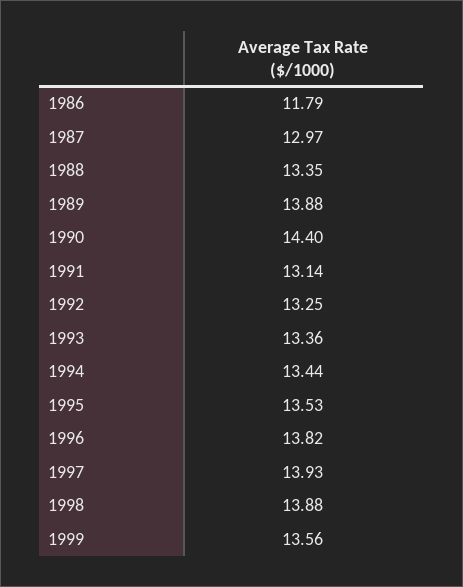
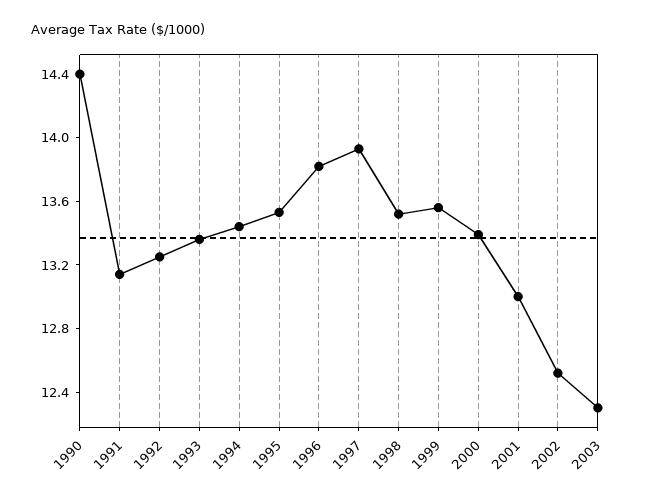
1986: 11.79 -> none
1987: 12.97 -> none
1988: 13.35 -> none
1989: 13.88 -> none
1998: 13.88 -> 13.5
2000: none -> 13.4
2001: none -> 13
2002: none -> 12.5
2003: none -> 12.3

